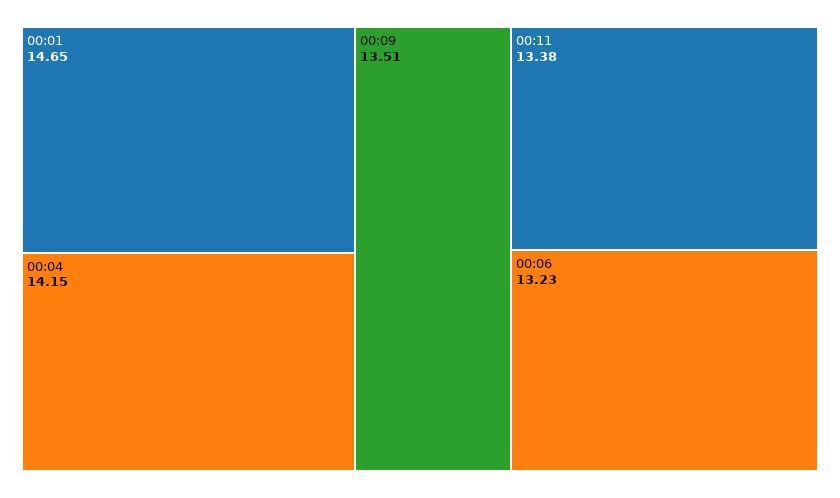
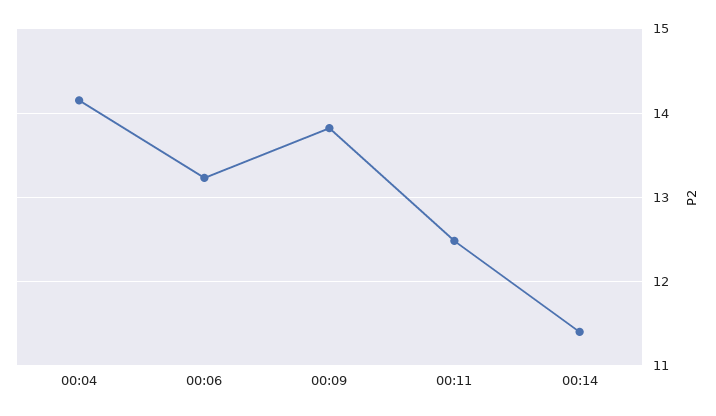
00:01: 14.65 -> none
00:09: 13.51 -> 13.8
00:11: 13.38 -> 12.5
00:14: none -> 11.4

